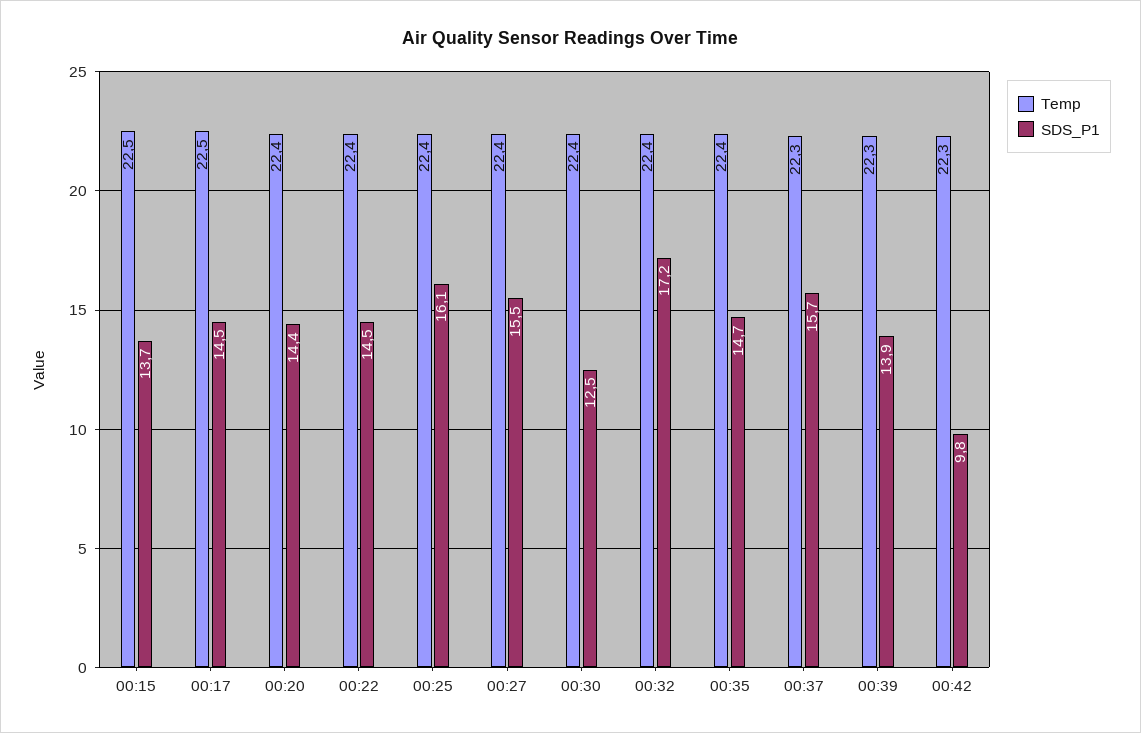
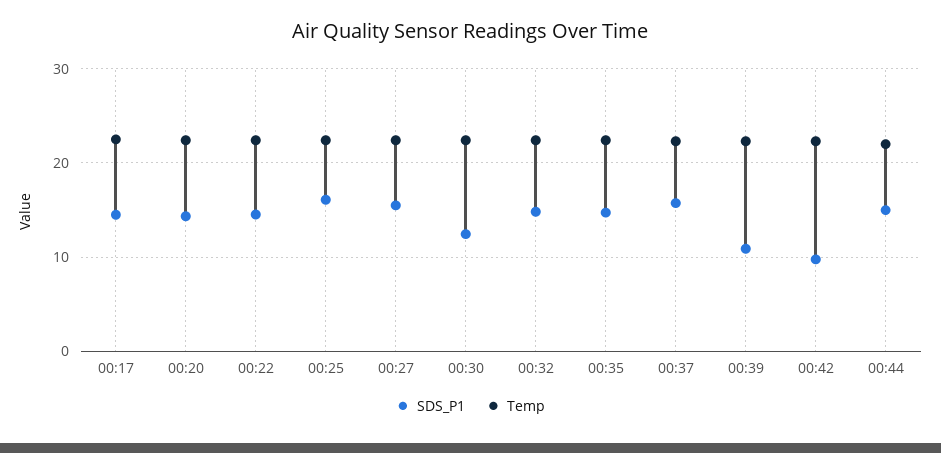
Temp, 00:15: 22.5 -> none
SDS_P1, 00:15: 13.7 -> none
SDS_P1, 00:32: 17.2 -> 15
SDS_P1, 00:39: 13.9 -> 11
SDS_P1, 00:44: none -> 15
Temp, 00:44: none -> 22

